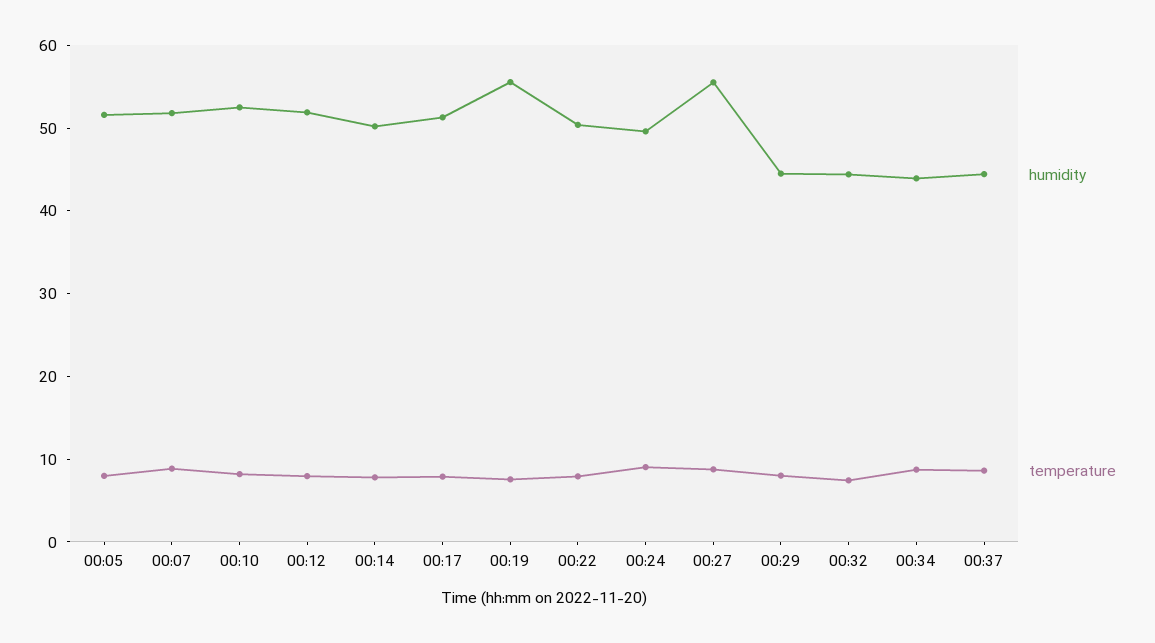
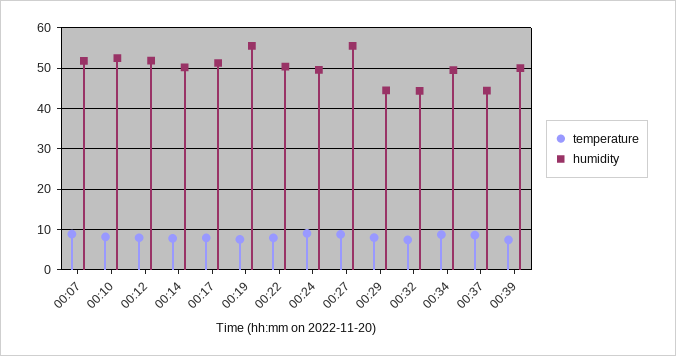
humidity, 00:05: 52 -> none
temperature, 00:05: 8 -> none
humidity, 00:34: 44 -> 50
temperature, 00:39: none -> 8
humidity, 00:39: none -> 50

